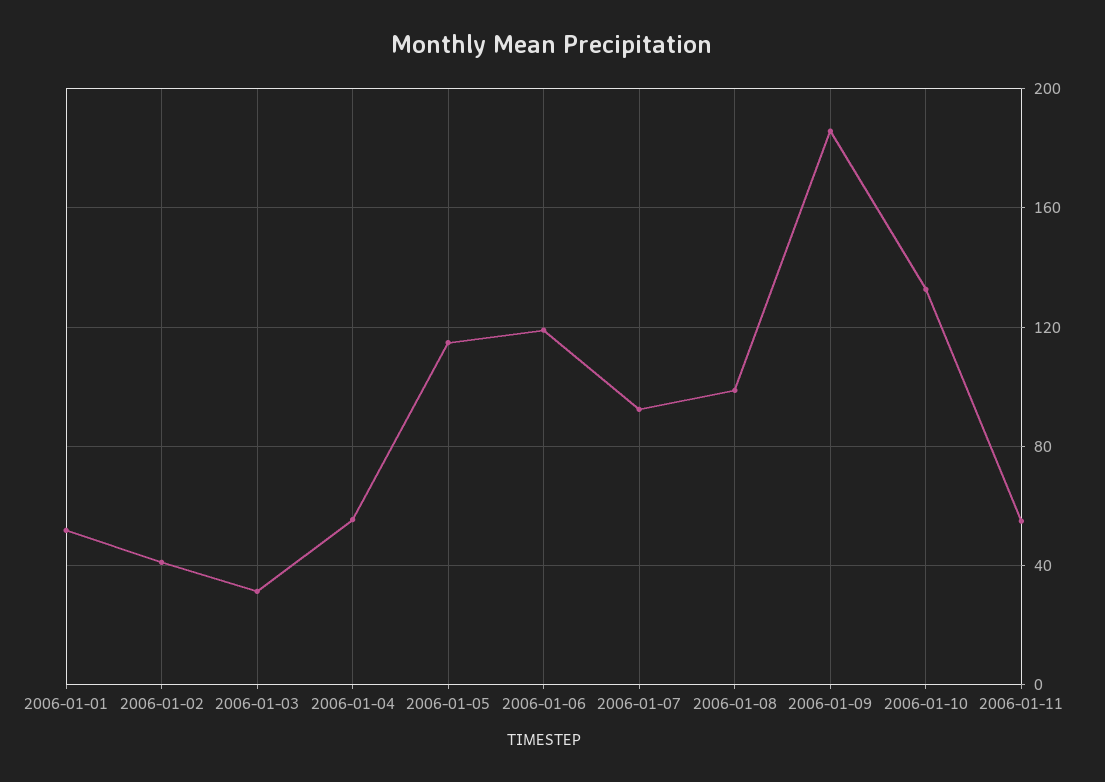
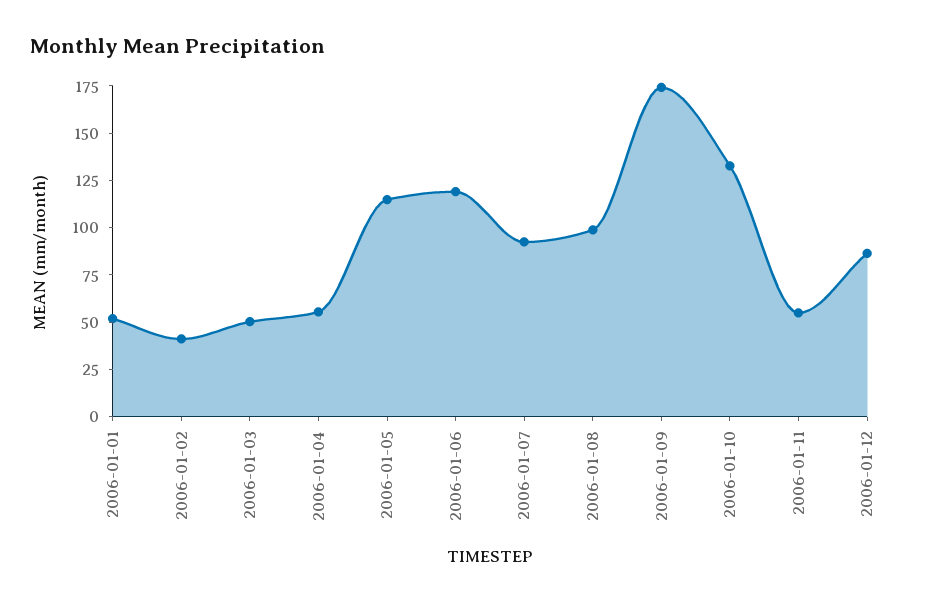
2006-01-03: 30 -> 50
2006-01-09: 185 -> 175
2006-01-12: none -> 85

